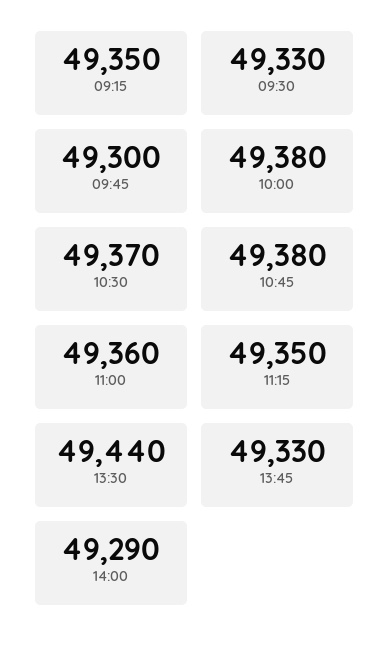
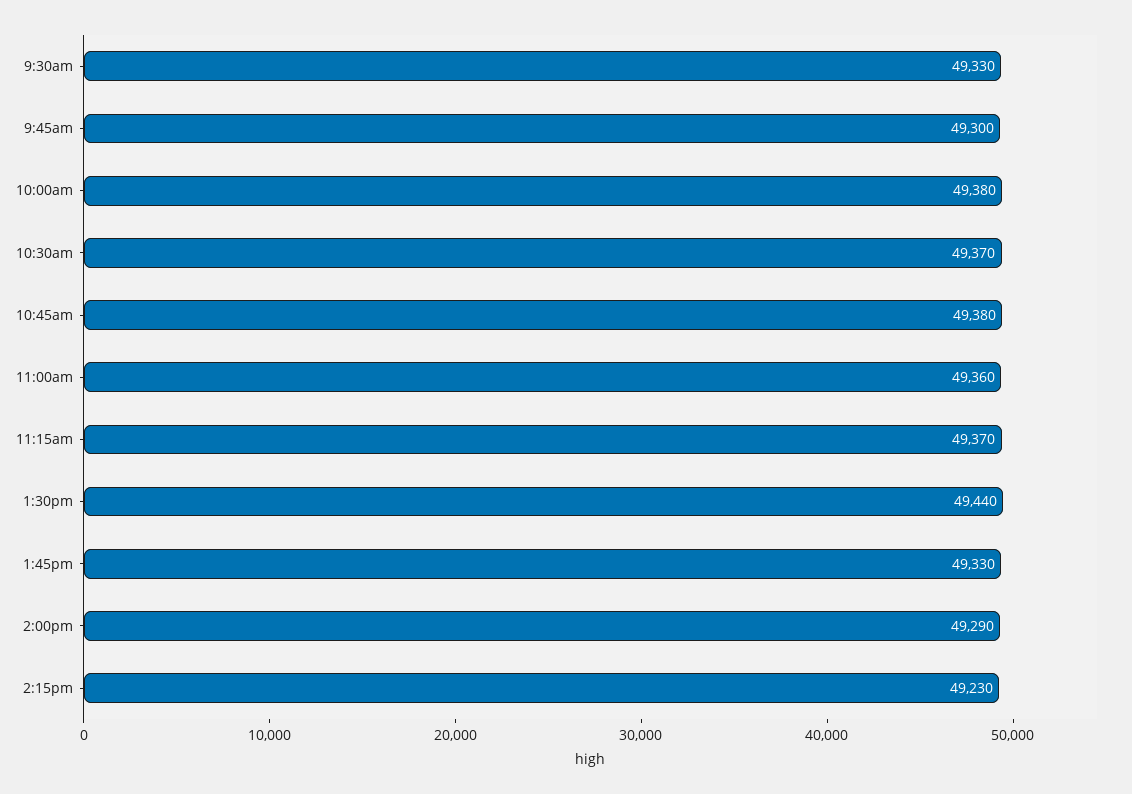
09:15: 49350 -> none
11:15: 49350 -> 49370
2:15pm: none -> 49230

